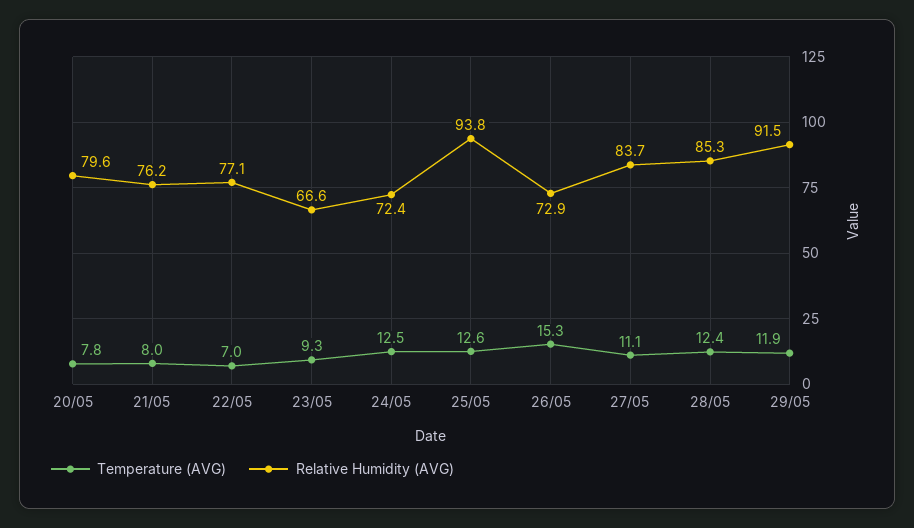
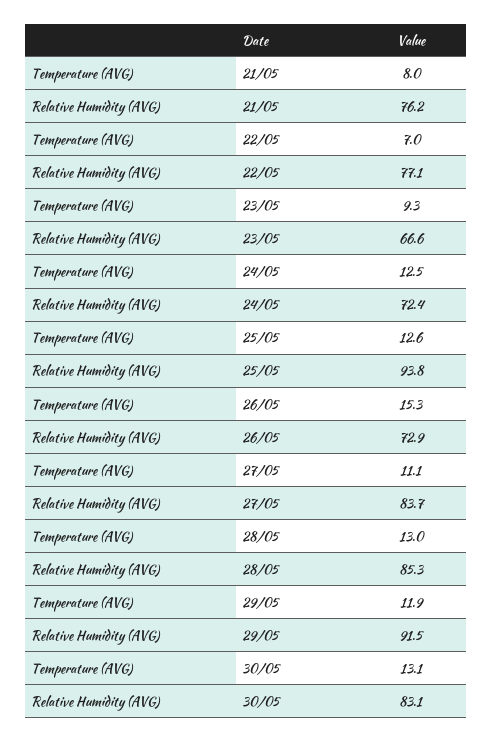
Temperature (AVG), 20/05: 7.8 -> none
Relative Humidity (AVG), 20/05: 79.6 -> none
Temperature (AVG), 28/05: 12.4 -> 13
Temperature (AVG), 30/05: none -> 13.1
Relative Humidity (AVG), 30/05: none -> 83.1

